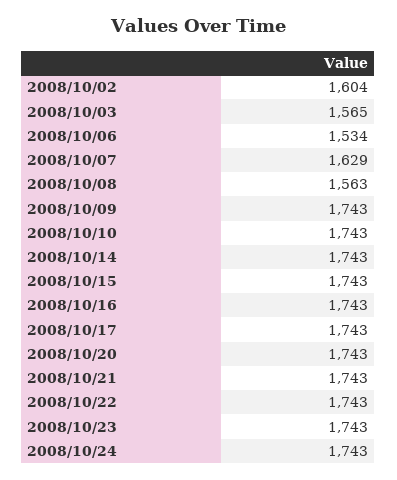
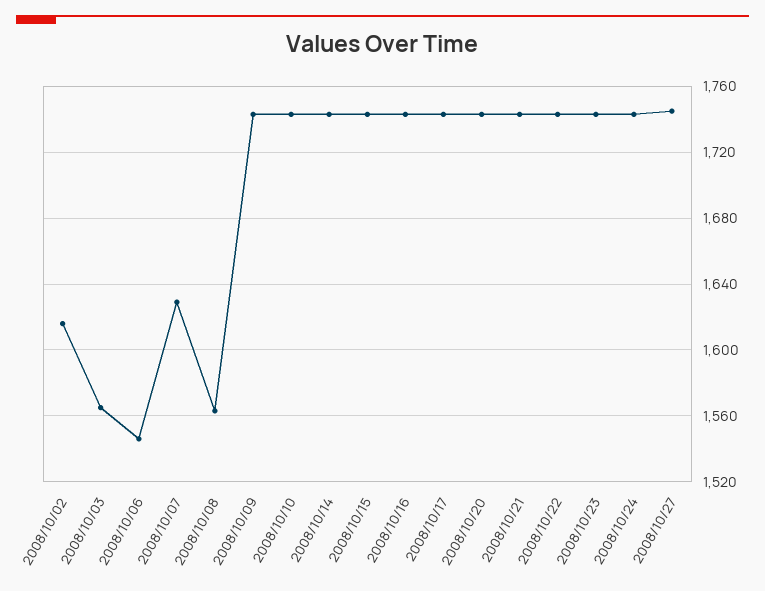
2008/10/02: 1604 -> 1615
2008/10/06: 1534 -> 1545
2008/10/27: none -> 1745

